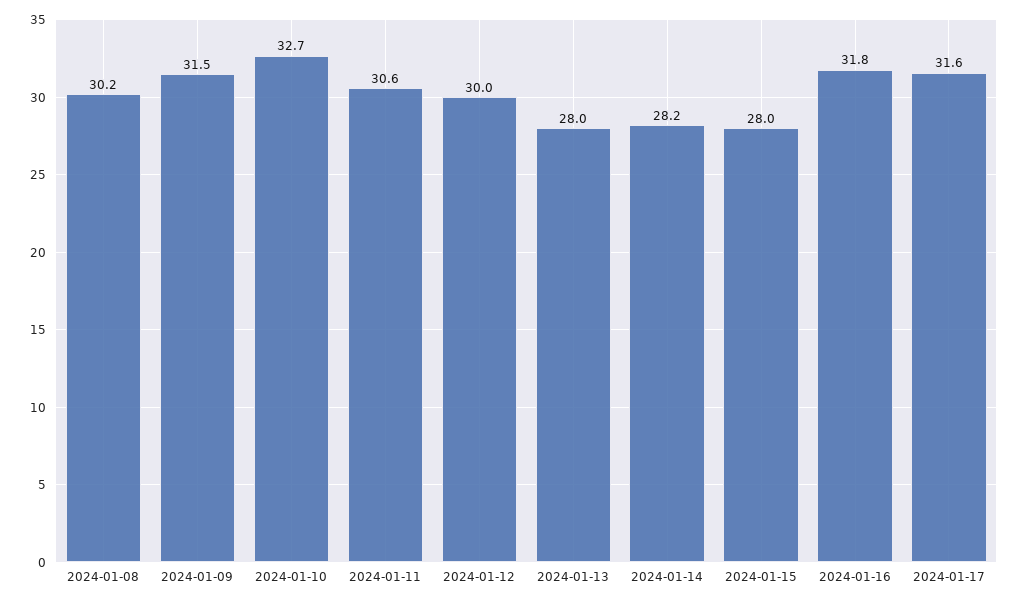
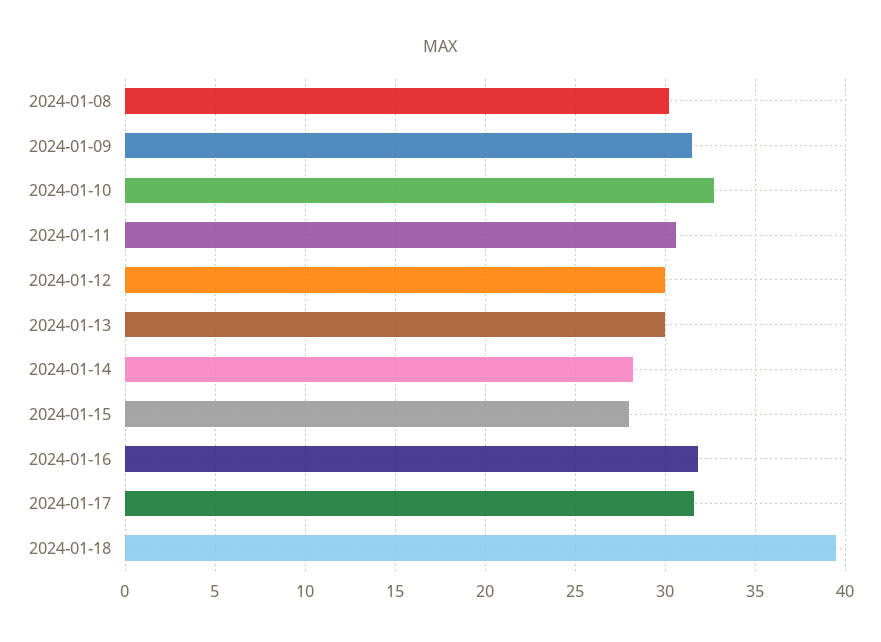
2024-01-13: 28 -> 30
2024-01-18: none -> 39.5

